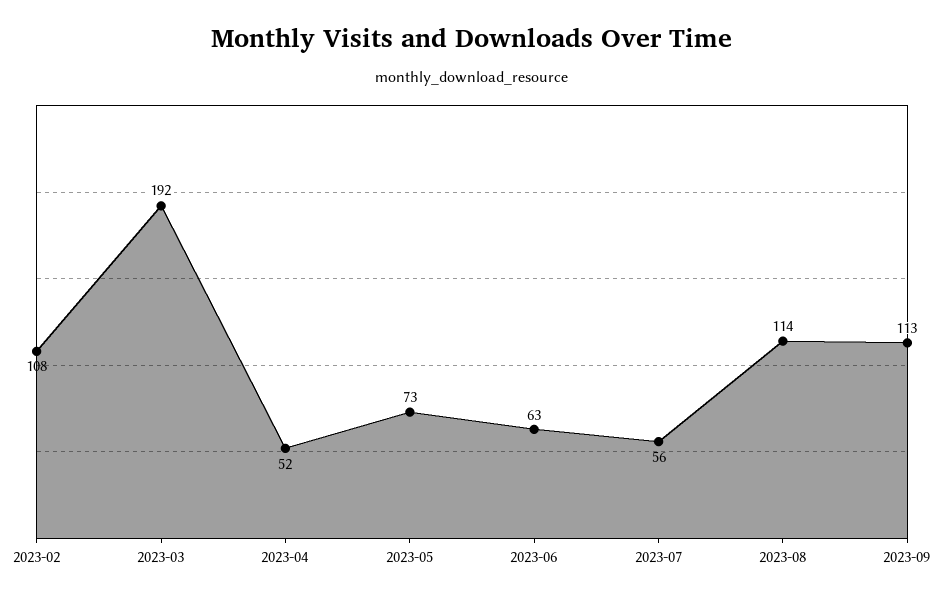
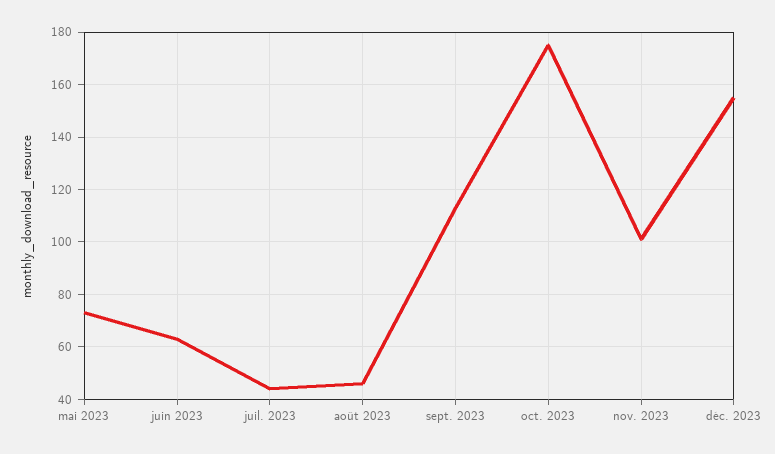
2023-02: 108 -> none
2023-03: 192 -> none
2023-04: 52 -> none
2023-07: 56 -> 45
2023-08: 114 -> 45
oct. 2023: none -> 175
nov. 2023: none -> 100
déc. 2023: none -> 155

